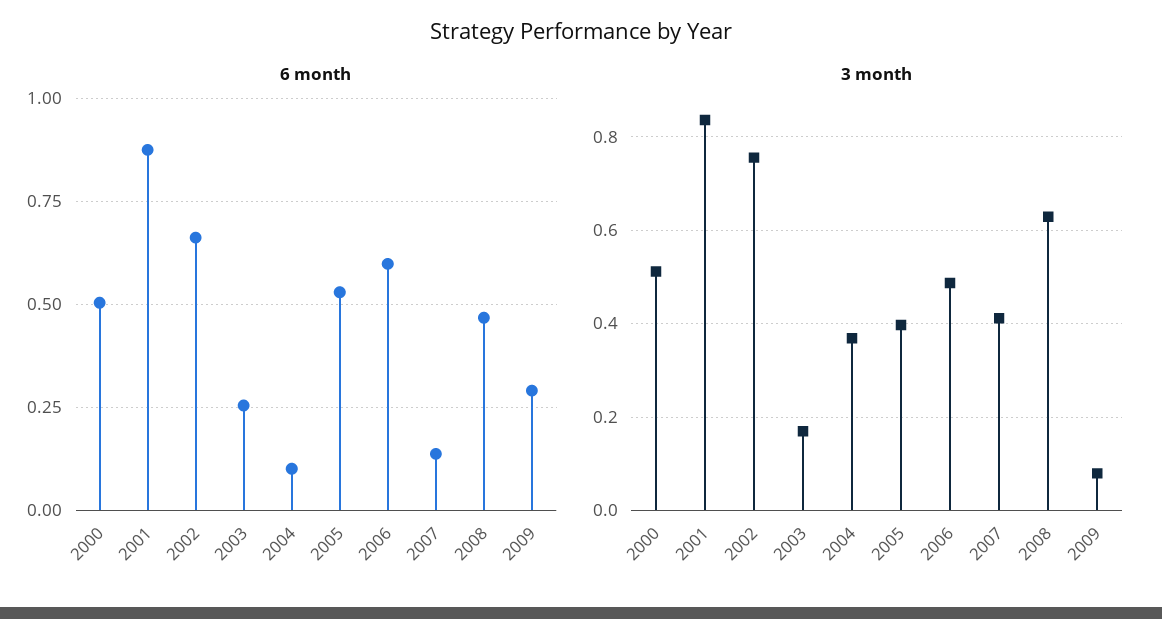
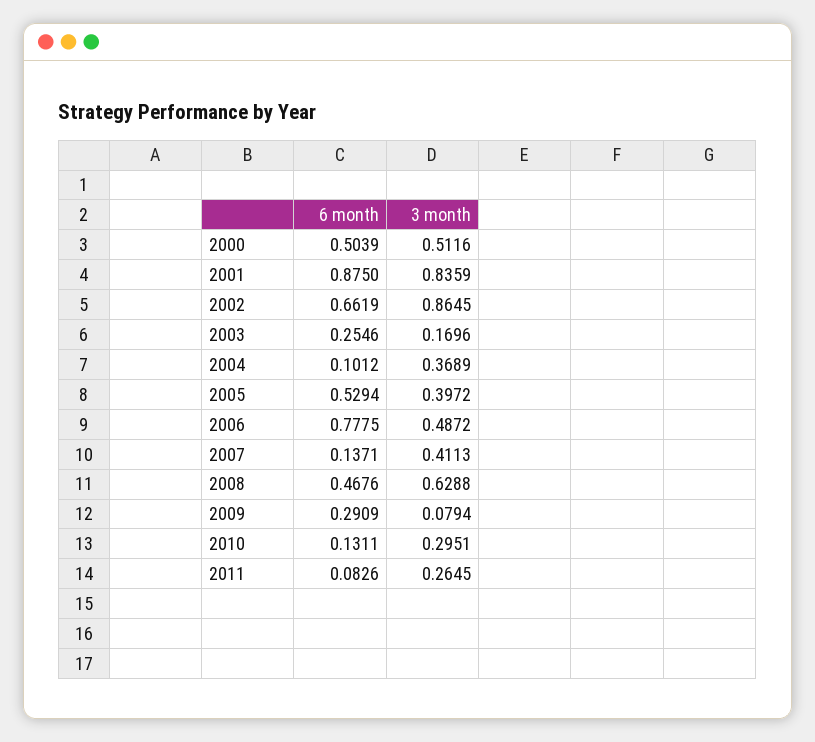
6 month, 2006: 0.6 -> 0.7775
3 month, 2002: 0.76 -> 0.8645
6 month, 2010: none -> 0.1311
3 month, 2010: none -> 0.2951
6 month, 2011: none -> 0.0826
3 month, 2011: none -> 0.2645

